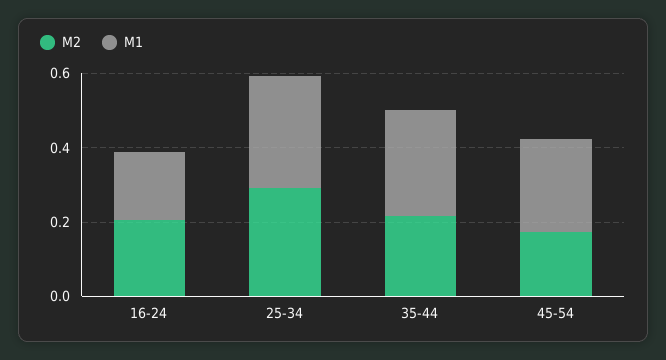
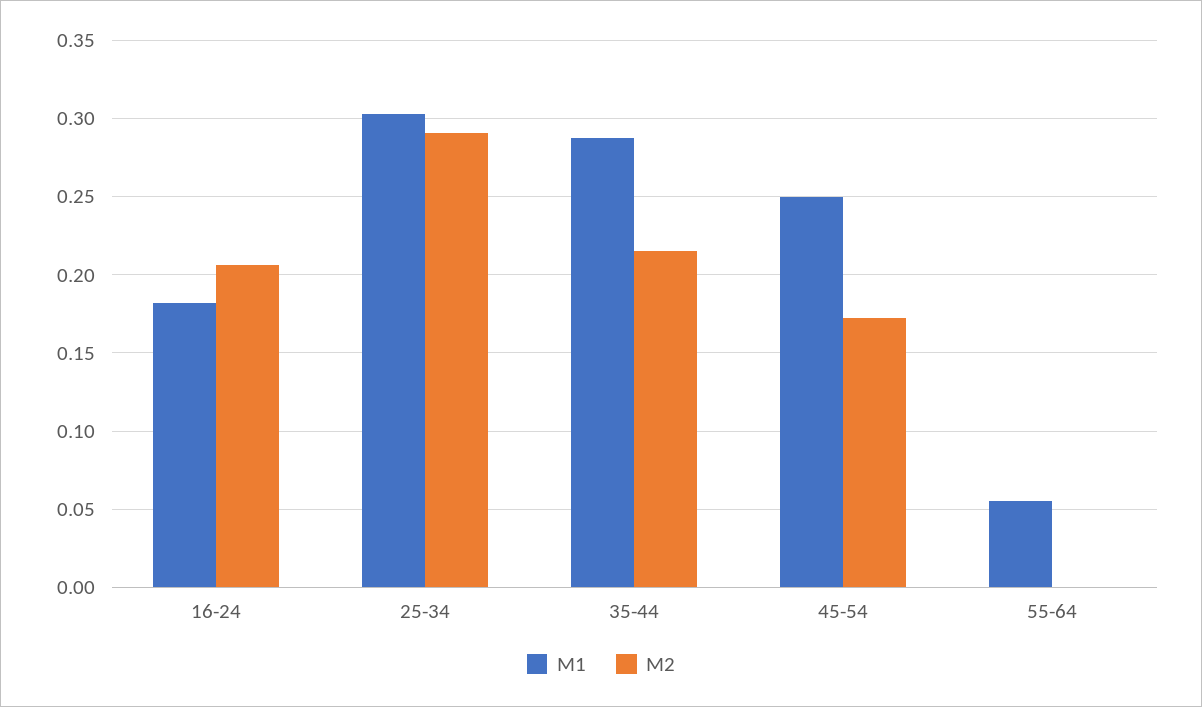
M1, 55-64: none -> 0.055
M2, 55-64: none -> 0

